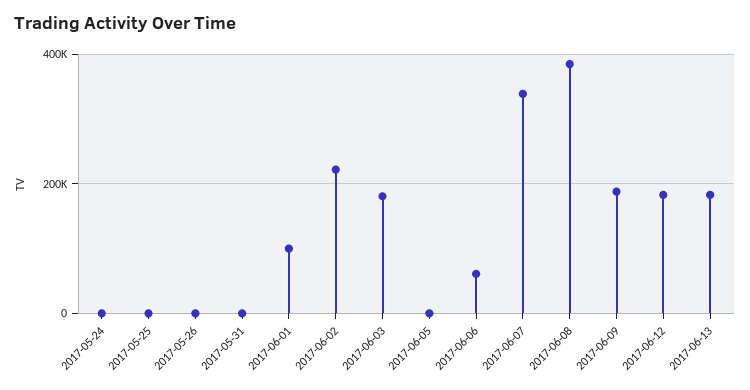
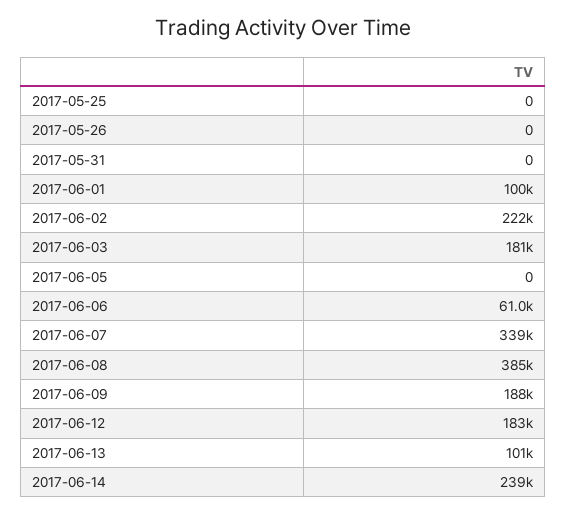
2017-05-24: 0 -> none
2017-06-13: 180000 -> 101000
2017-06-14: none -> 239000

